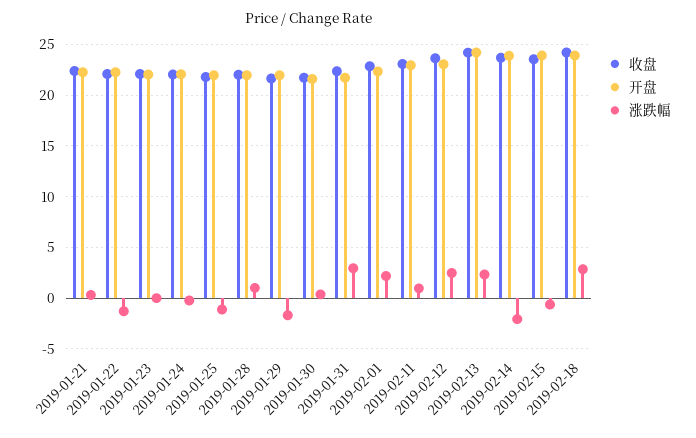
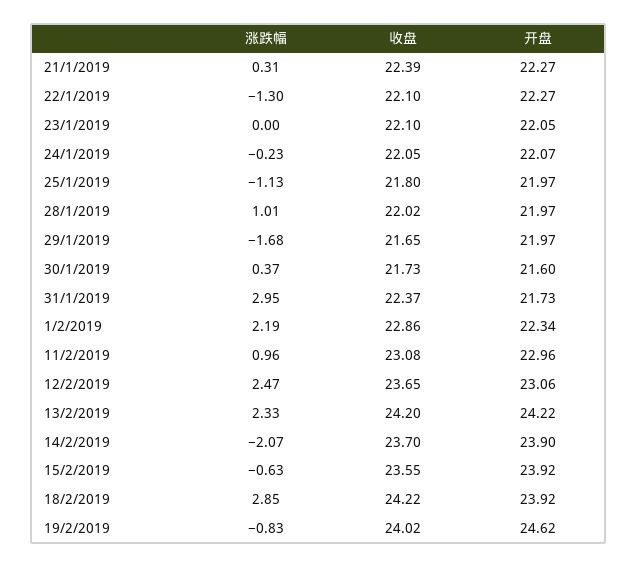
涨跌幅, 19/2/2019: none -> -0.83
收盘, 19/2/2019: none -> 24.02
开盘, 19/2/2019: none -> 24.62

